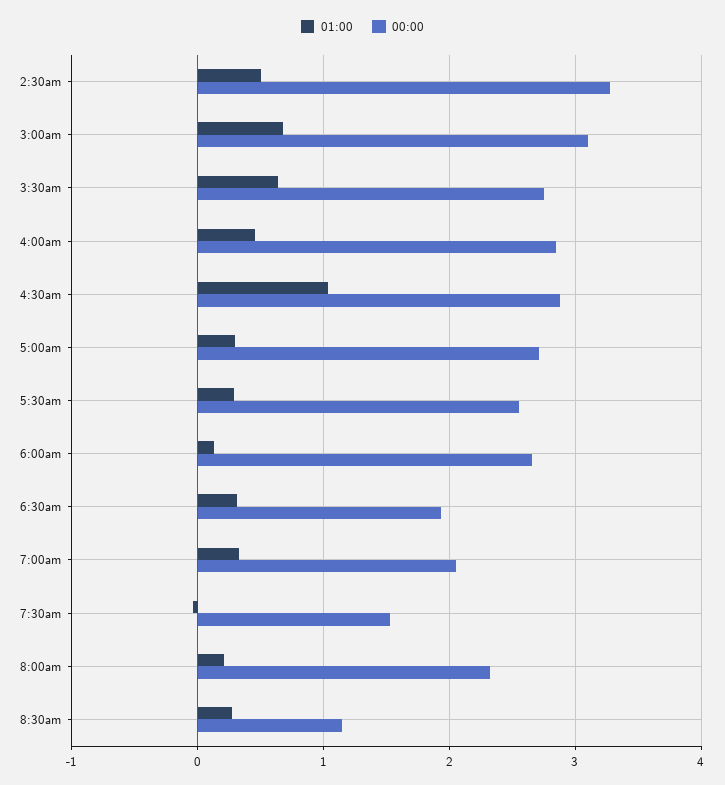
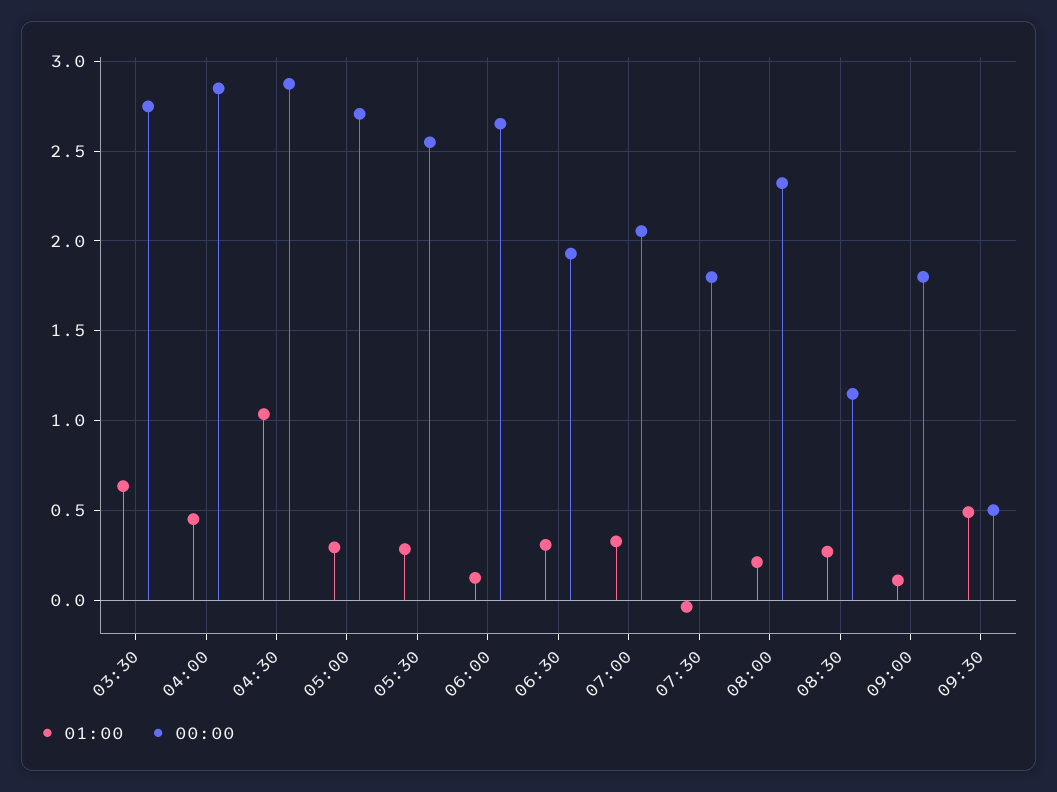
01:00, 2:30am: 0.5 -> none
00:00, 2:30am: 3.3 -> none
01:00, 3:00am: 0.7 -> none
00:00, 3:00am: 3.1 -> none
00:00, 7:30am: 1.5 -> 1.8
01:00, 09:00: none -> 0.1
00:00, 09:00: none -> 1.8
01:00, 09:30: none -> 0.5
00:00, 09:30: none -> 0.5

